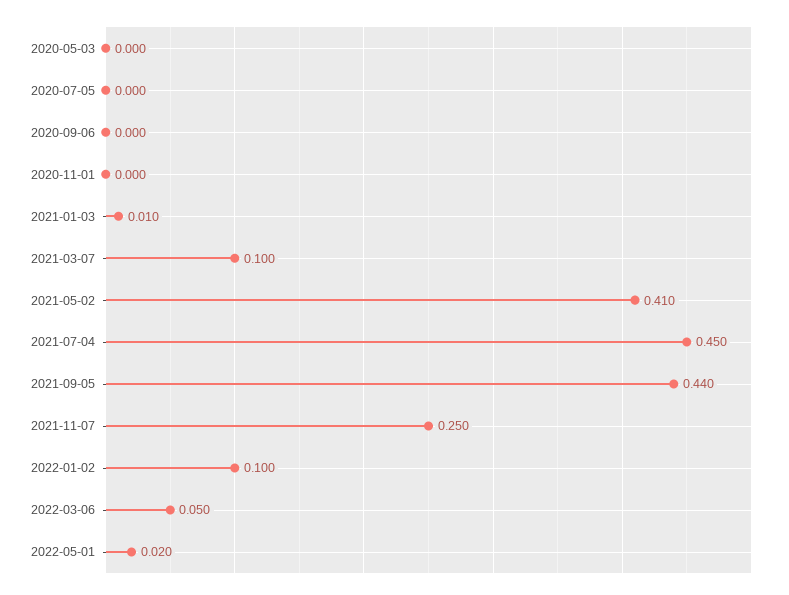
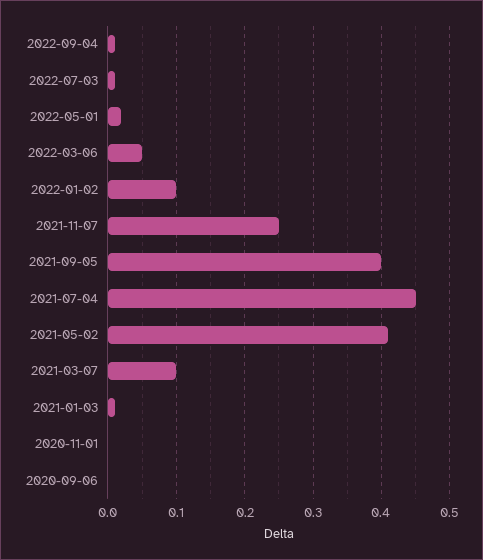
2020-05-03: 0 -> none
2020-07-05: 0 -> none
2021-09-05: 0.44 -> 0.4
2022-09-04: none -> 0.01
2022-07-03: none -> 0.01

